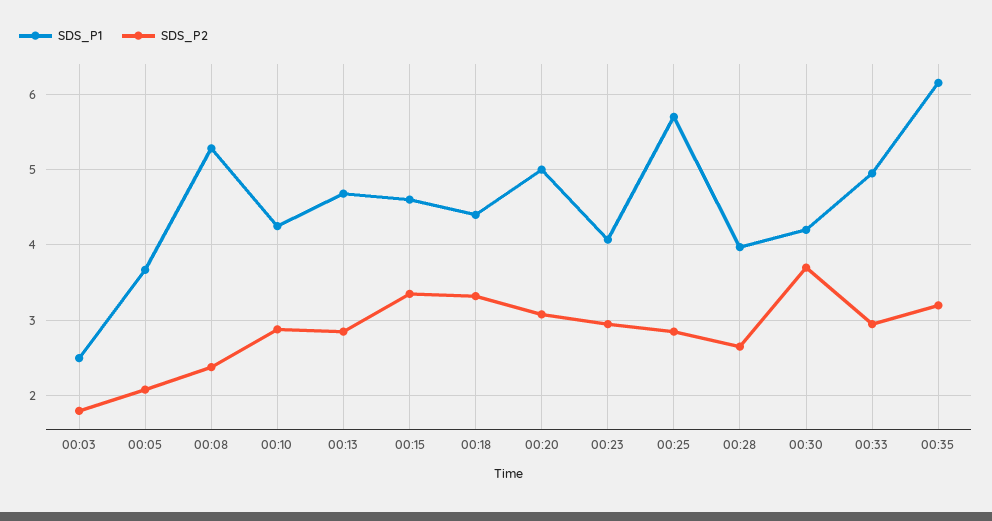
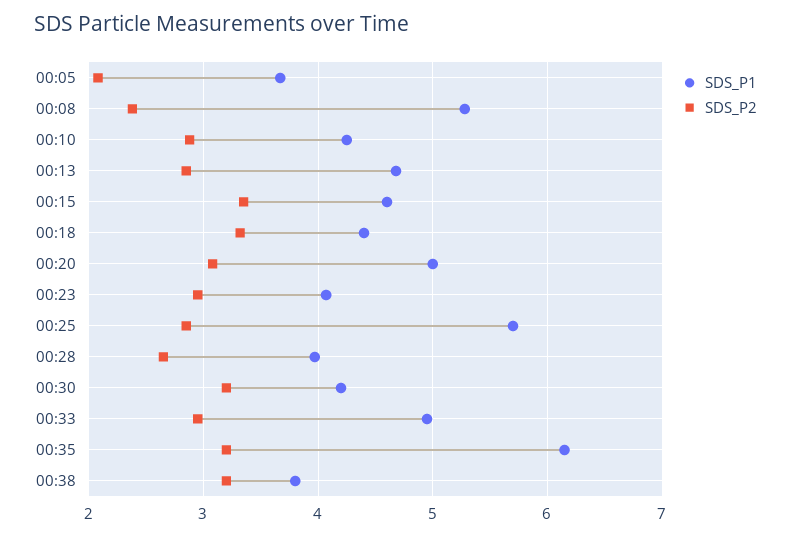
SDS_P1, 00:03: 2.5 -> none
SDS_P2, 00:03: 1.8 -> none
SDS_P2, 00:30: 3.7 -> 3.2
SDS_P1, 00:38: none -> 3.8
SDS_P2, 00:38: none -> 3.2

